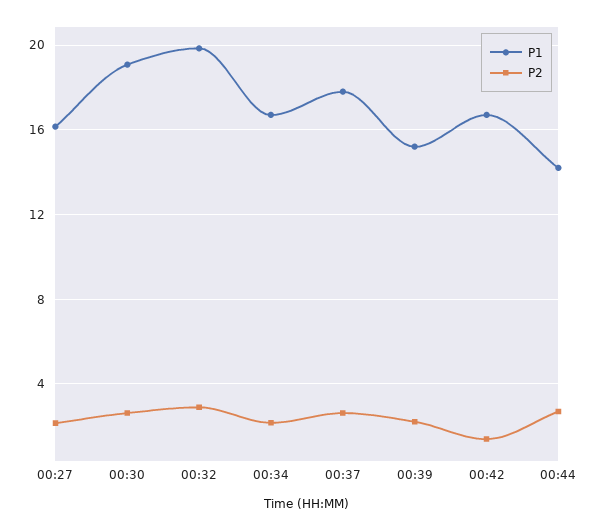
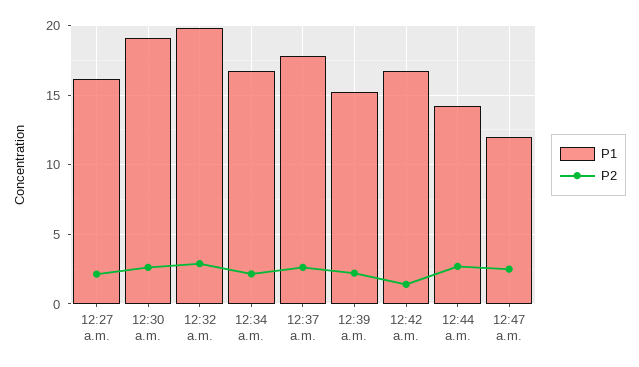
P1, 12:47 a.m.: none -> 12
P2, 12:47 a.m.: none -> 2.5

